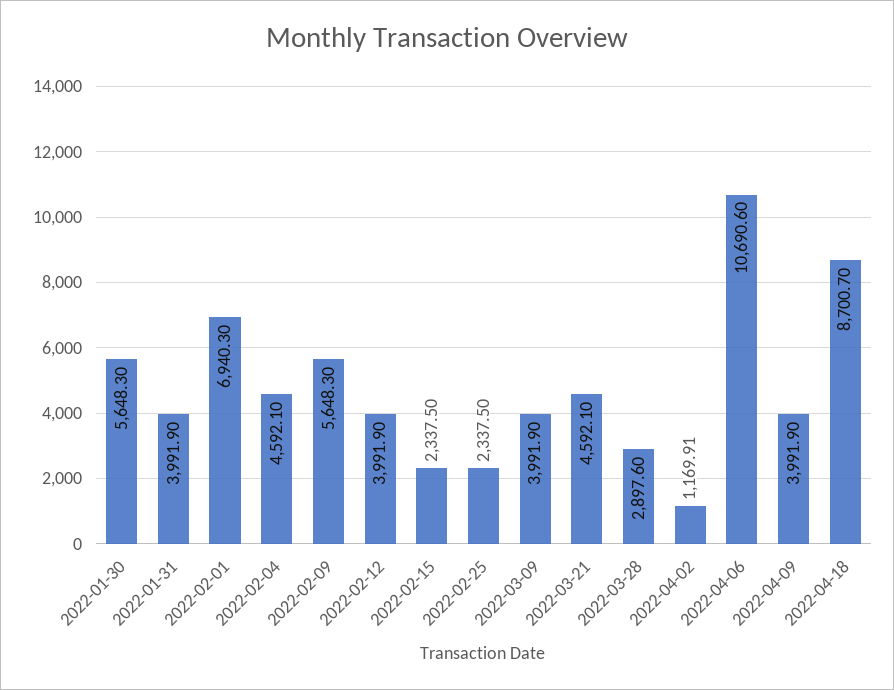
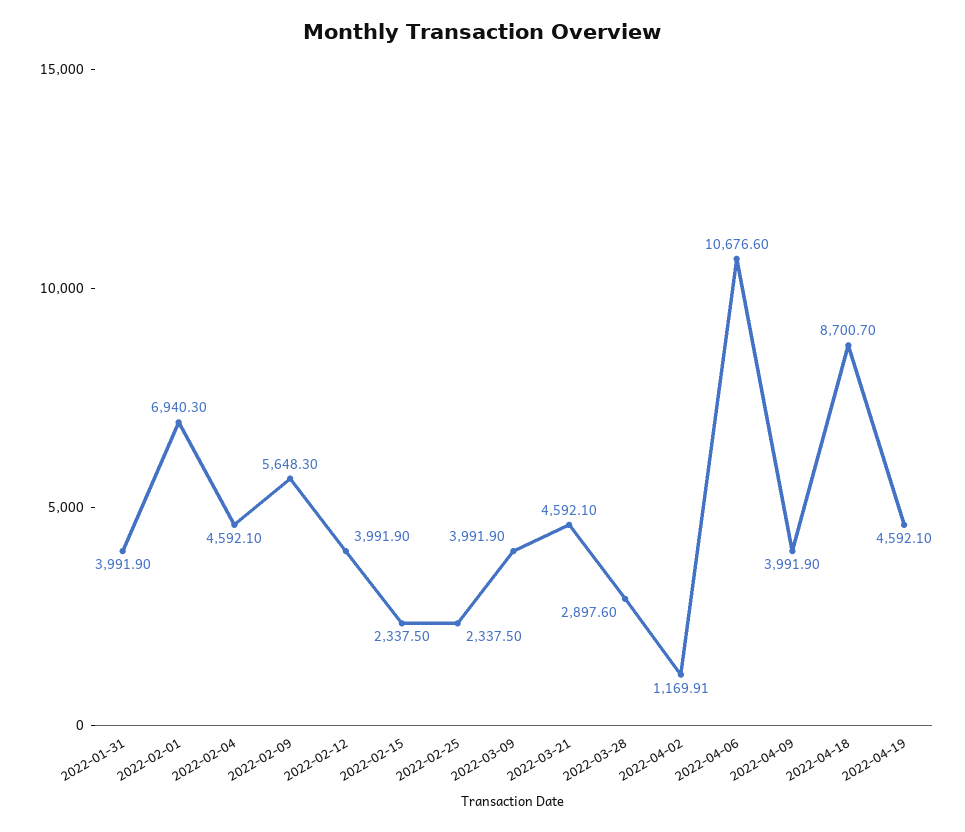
2022-01-30: 5648.3 -> none
2022-04-06: 10690.6 -> 10676.6
2022-04-19: none -> 4592.1

